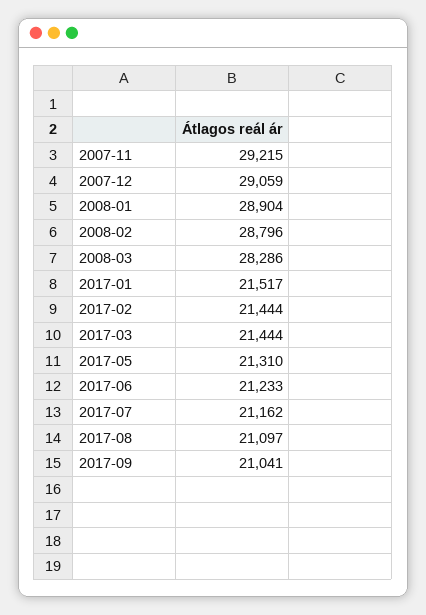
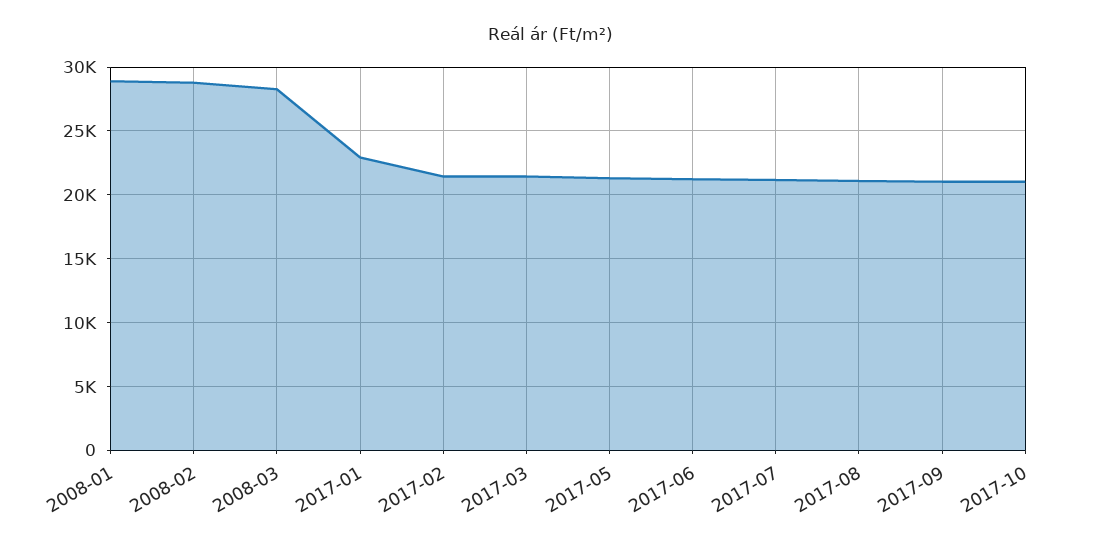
2007-11: 29215 -> none
2007-12: 29059 -> none
2017-01: 21517 -> 23000
2017-10: none -> 21000

